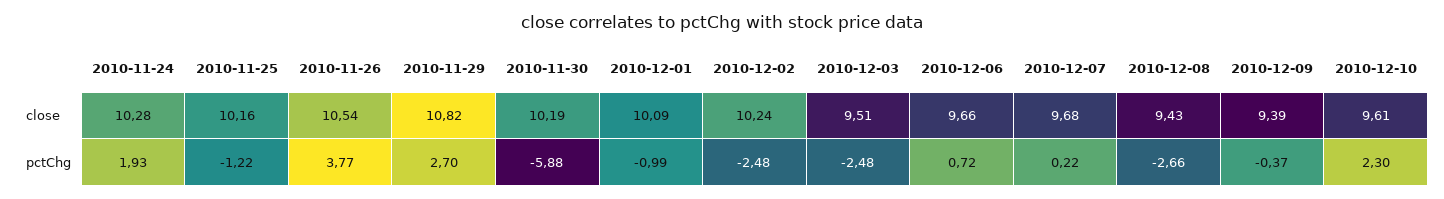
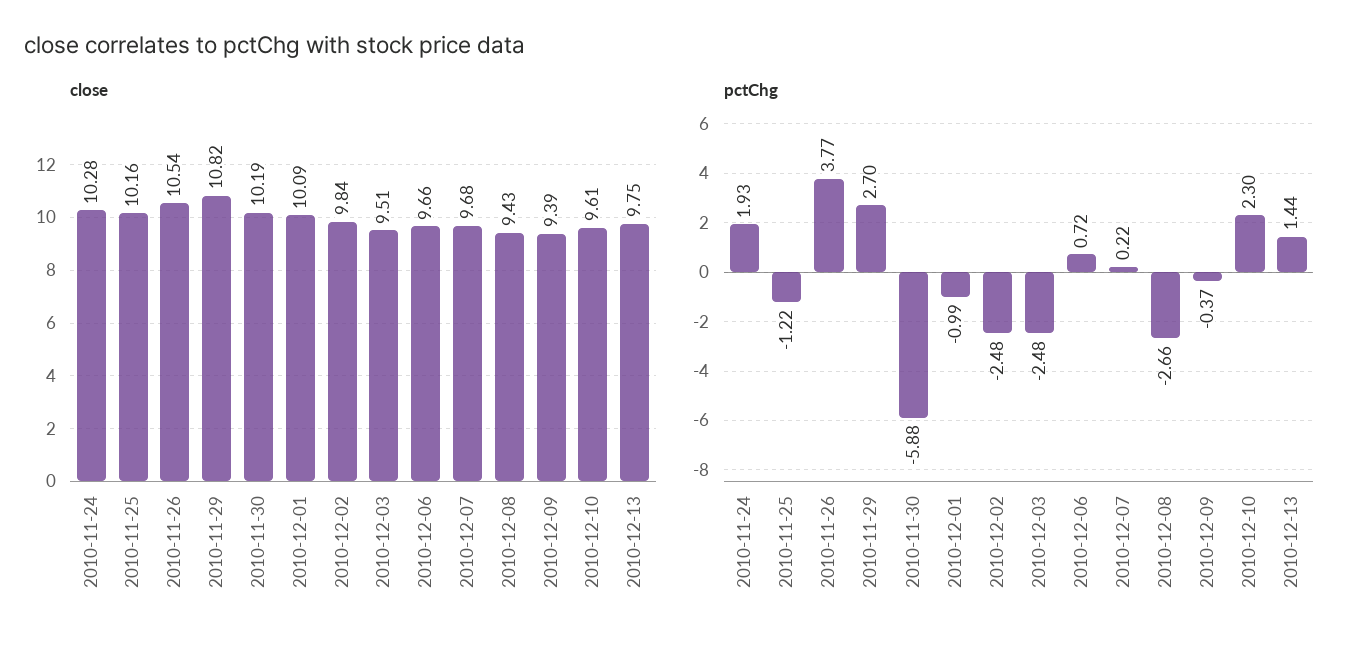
close, 2010-12-02: 10.24 -> 9.84
close, 2010-12-13: none -> 9.75
pctChg, 2010-12-13: none -> 1.44

